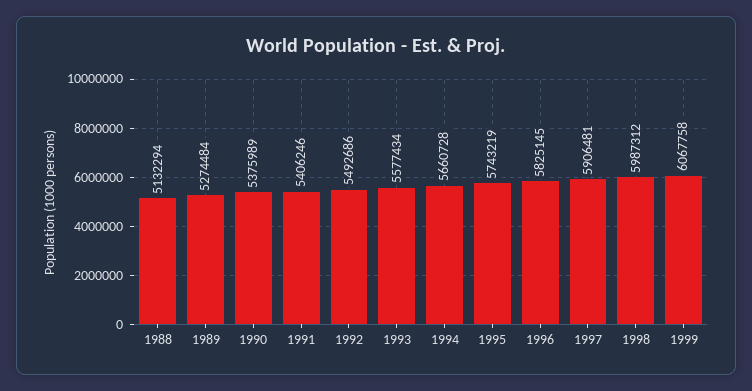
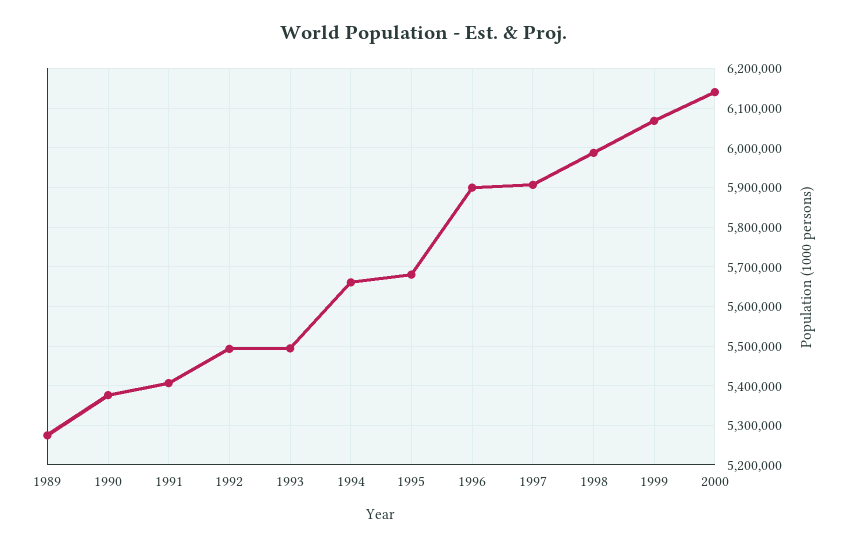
1988: 5132294 -> none
1993: 5577434 -> 5500000
1995: 5743219 -> 5680000
1996: 5825145 -> 5900000
2000: none -> 6140000

